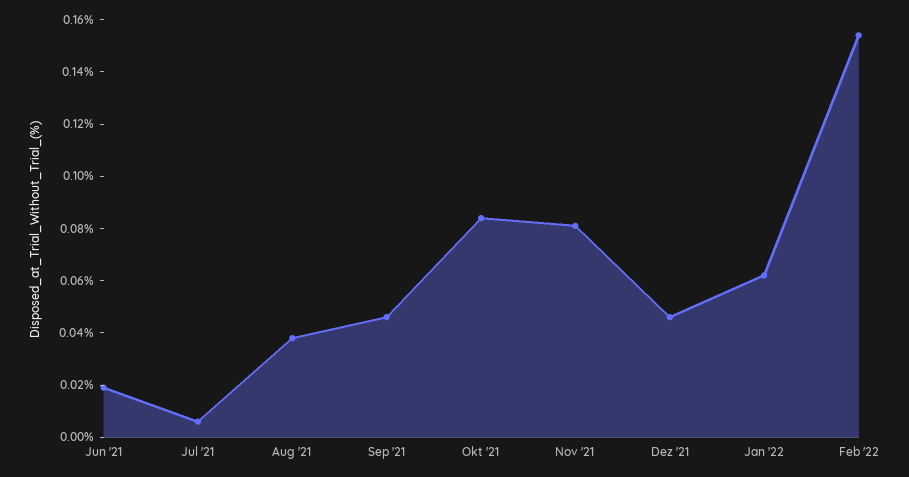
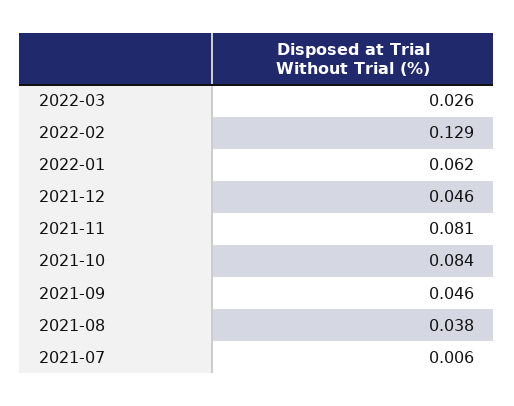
Jun '21: 0.02 -> none
Feb '22: 0.155 -> 0.129
2022-03: none -> 0.026

